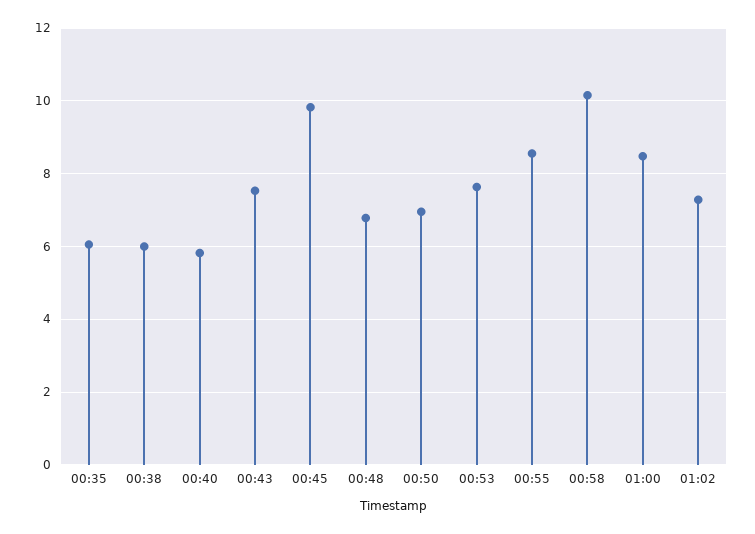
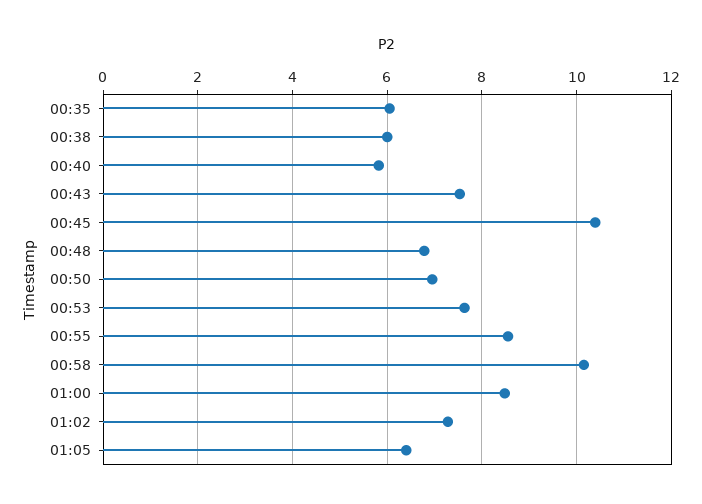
00:45: 9.8 -> 10.4
01:05: none -> 6.4

